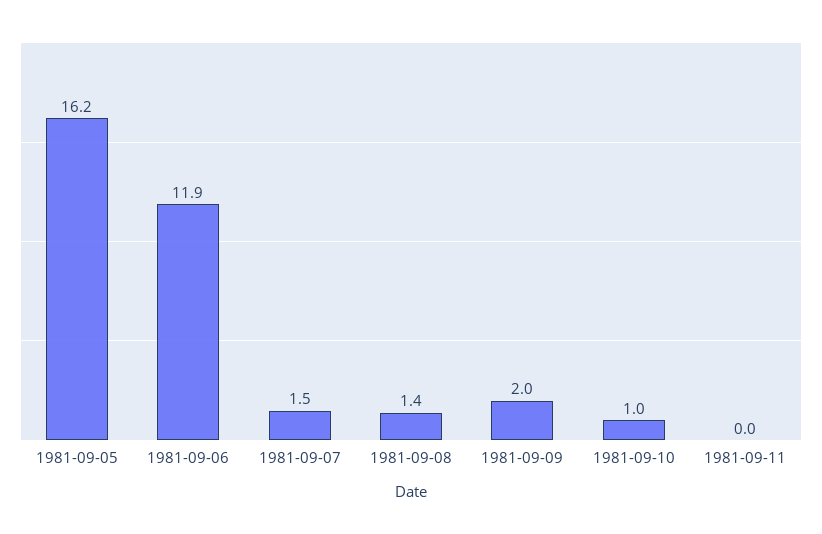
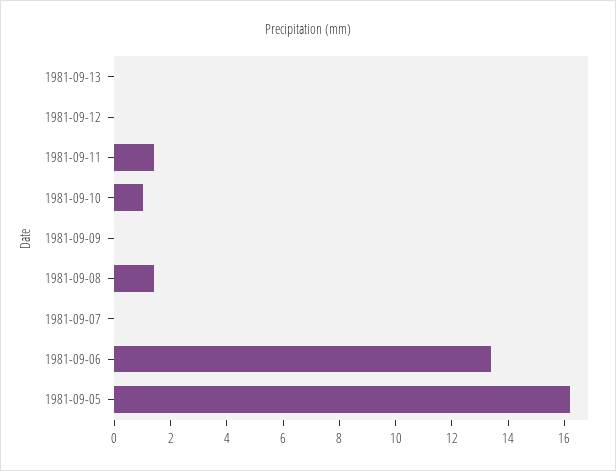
1981-09-06: 11.9 -> 13.5
1981-09-07: 1.5 -> 0
1981-09-09: 2 -> 0
1981-09-11: 0 -> 1.5
1981-09-13: none -> 0
1981-09-12: none -> 0

